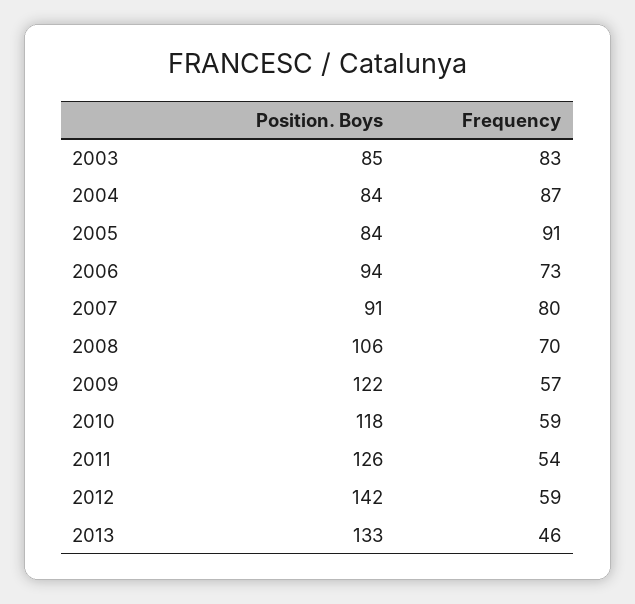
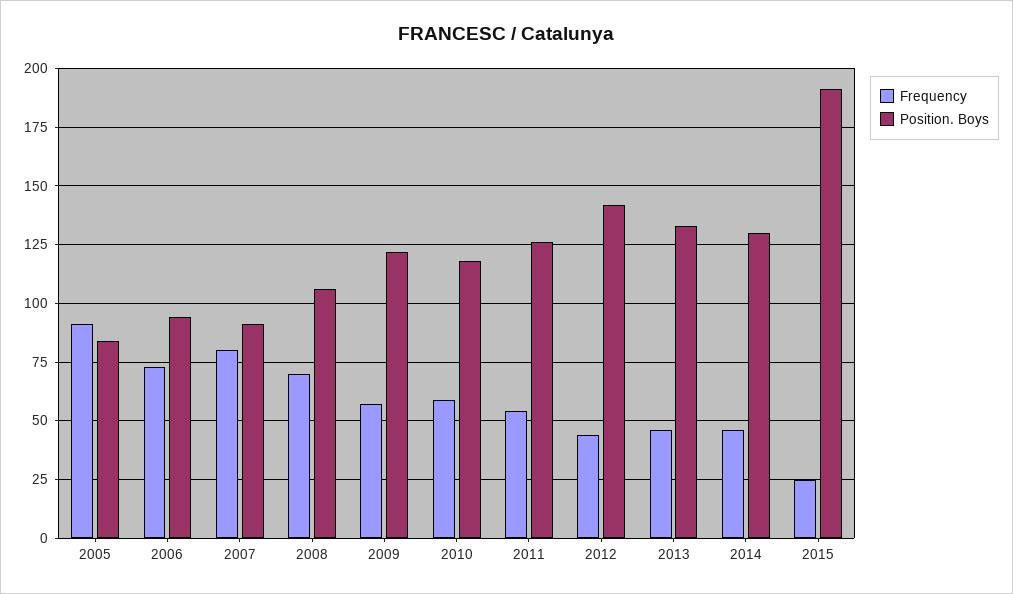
Position. Boys, 2003: 85 -> none
Frequency, 2003: 83 -> none
Position. Boys, 2004: 84 -> none
Frequency, 2004: 87 -> none
Frequency, 2012: 59 -> 45
Frequency, 2014: none -> 45
Position. Boys, 2014: none -> 130
Frequency, 2015: none -> 25
Position. Boys, 2015: none -> 190

